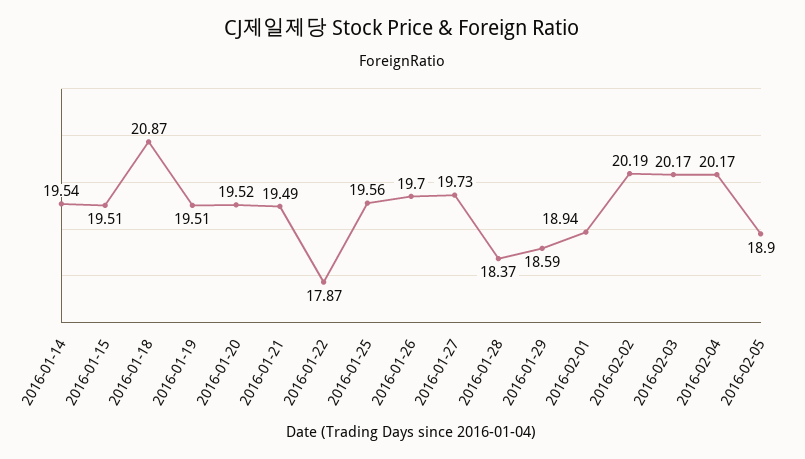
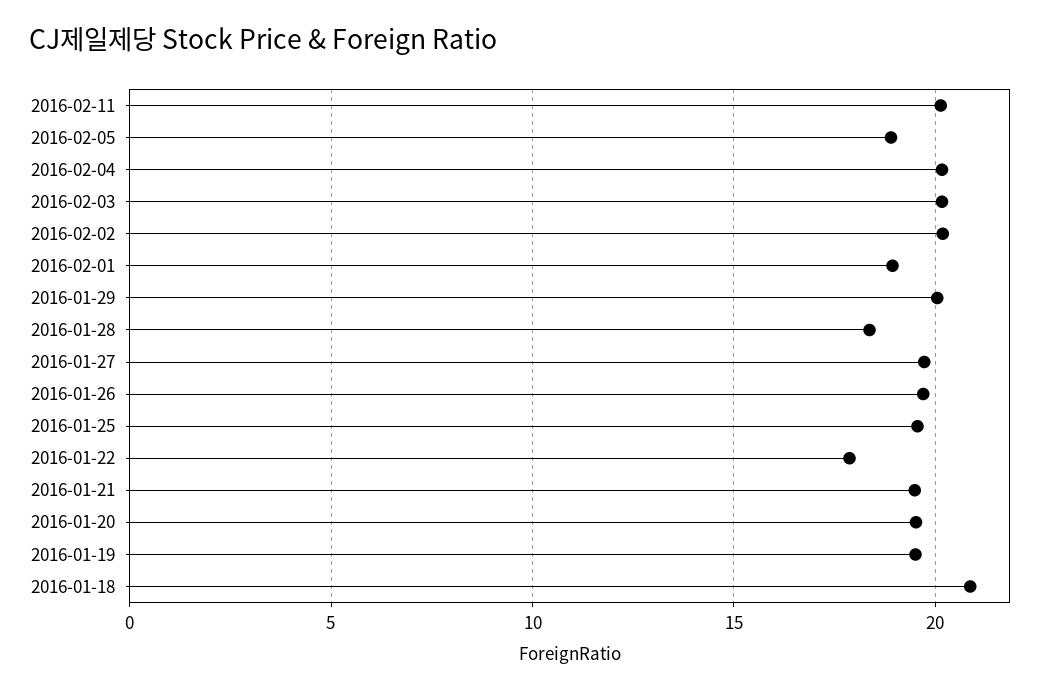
2016-01-14: 19.54 -> none
2016-01-15: 19.51 -> none
2016-01-29: 18.59 -> 20
2016-02-11: none -> 20

